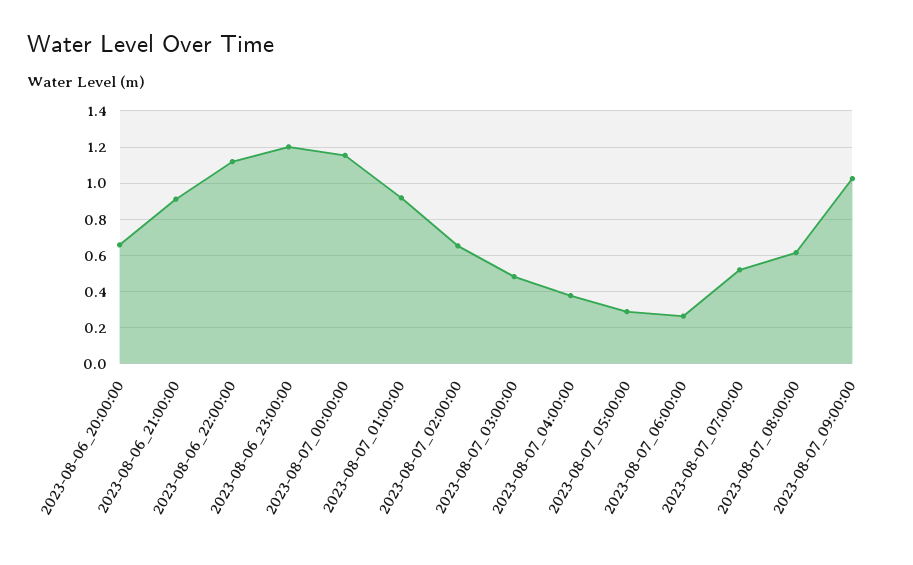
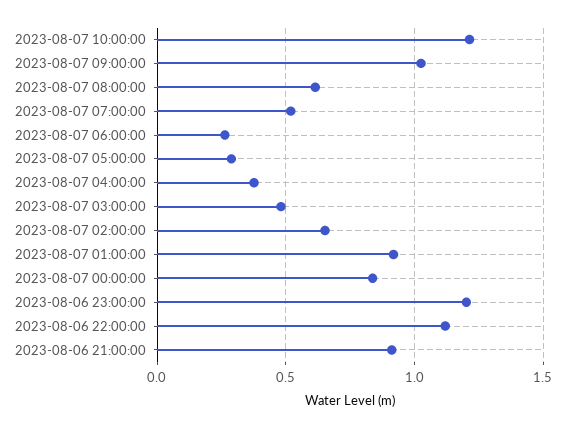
2023-08-06_20:00:00: 0.65 -> none
2023-08-07_00:00:00: 1.15 -> 0.85
2023-08-07 10:00:00: none -> 1.2

